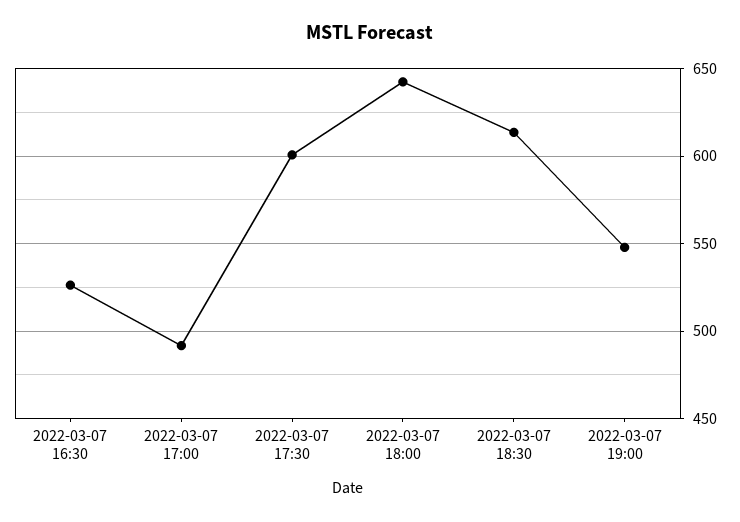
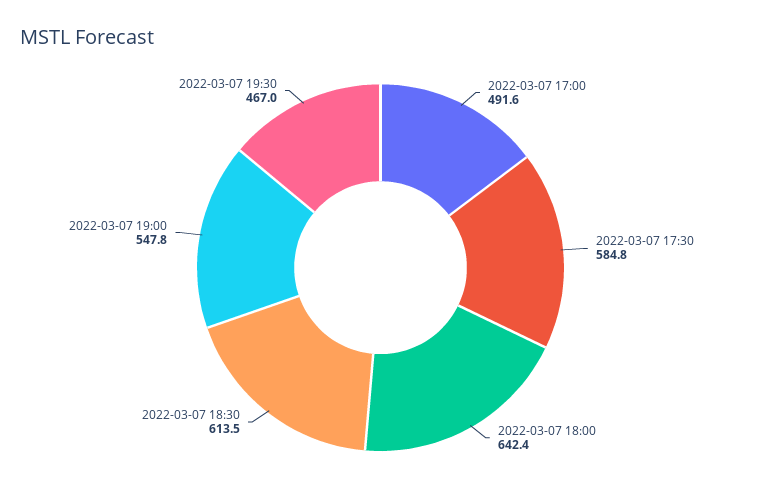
2022-03-07 16:30: 525 -> none
2022-03-07 17:30: 600 -> 584.8
2022-03-07 19:30: none -> 467

